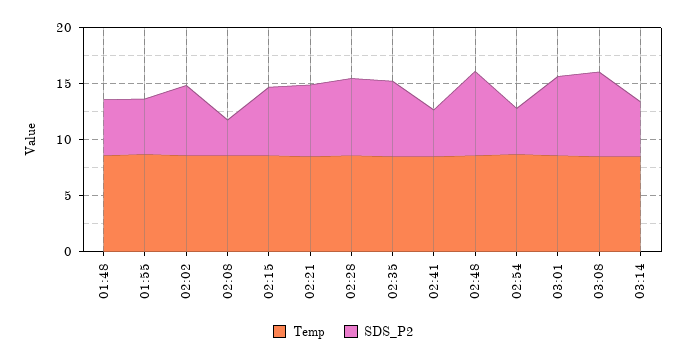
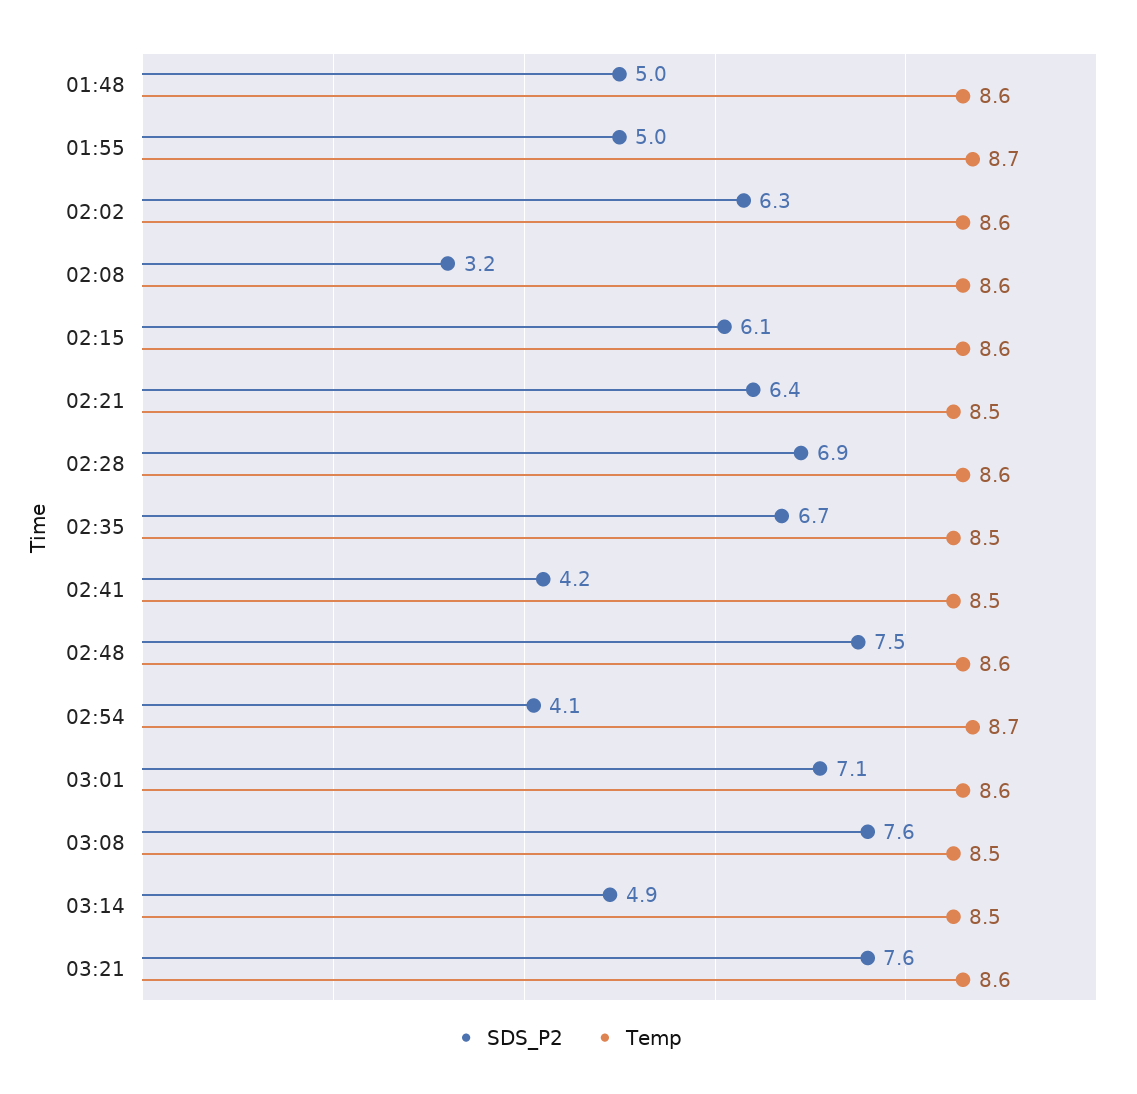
SDS_P2, 03:21: none -> 7.6
Temp, 03:21: none -> 8.6

